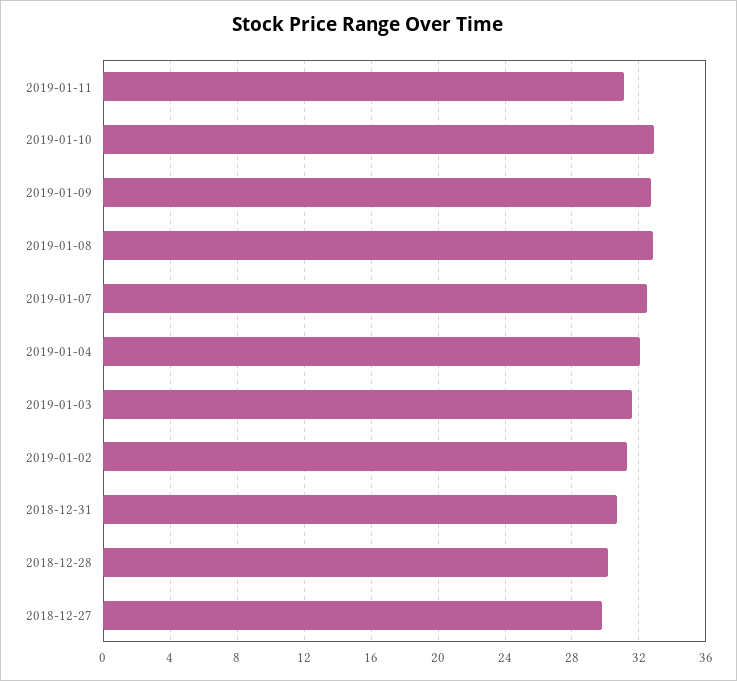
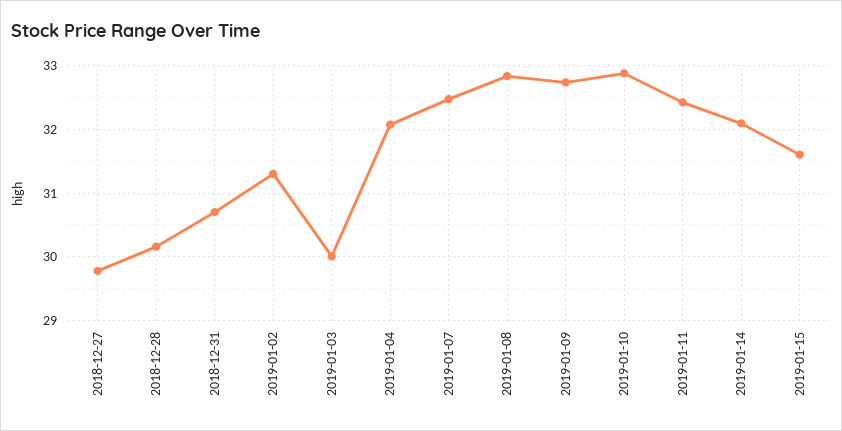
2019-01-11: 31 -> 32.4
2019-01-03: 31.5 -> 30
2019-01-14: none -> 32.1
2019-01-15: none -> 31.6

